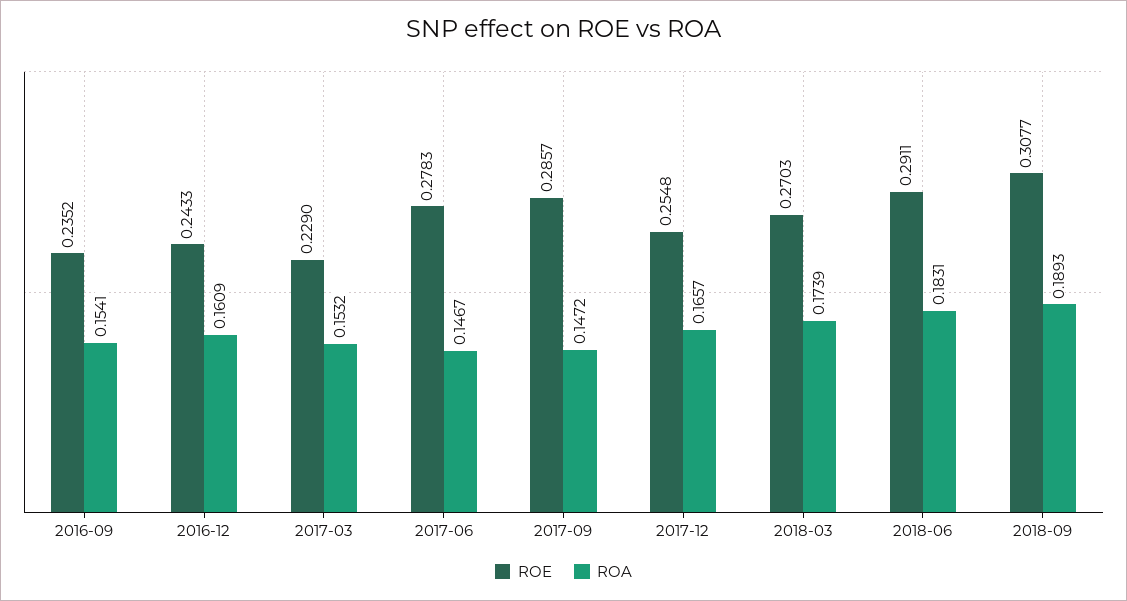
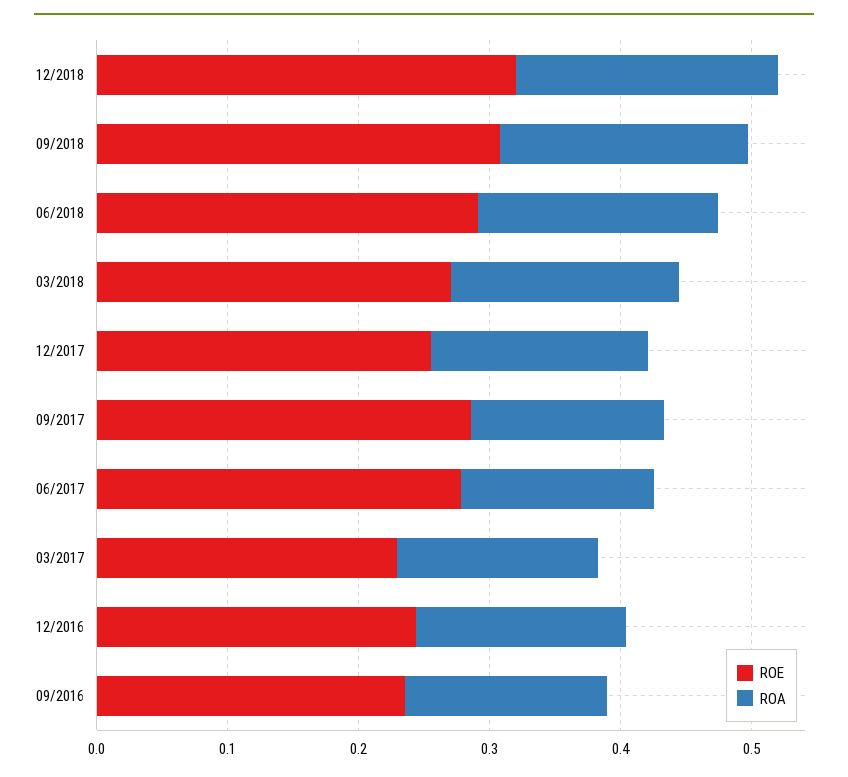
ROE, 12/2018: none -> 0.32
ROA, 12/2018: none -> 0.2

